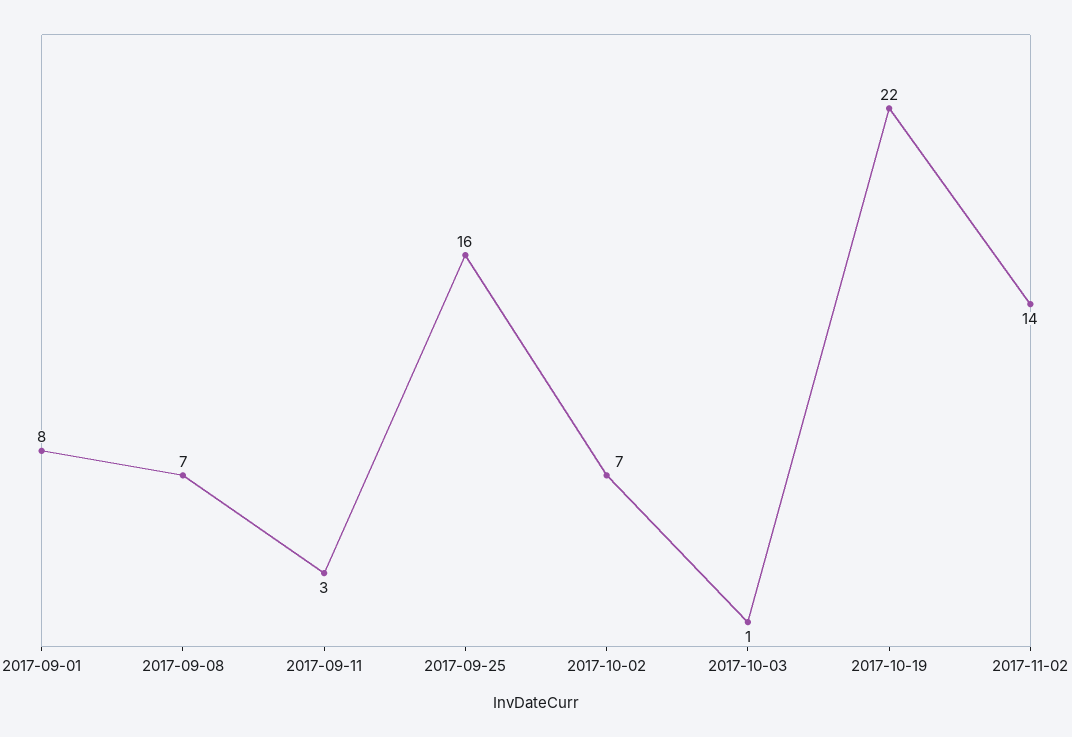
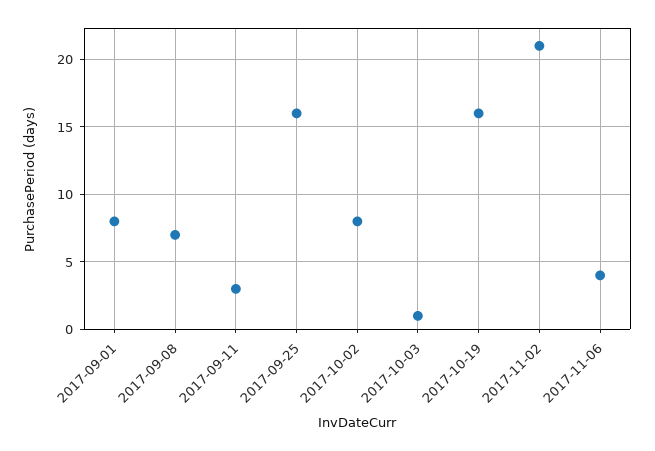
2017-10-02: 7 -> 8
2017-10-19: 22 -> 16
2017-11-02: 14 -> 21
2017-11-06: none -> 4

